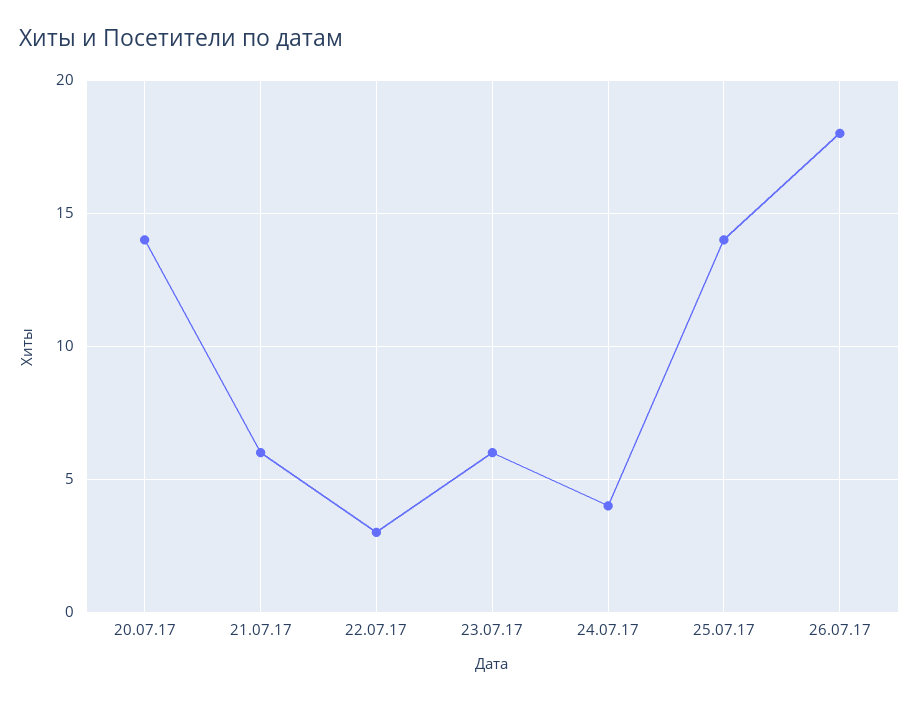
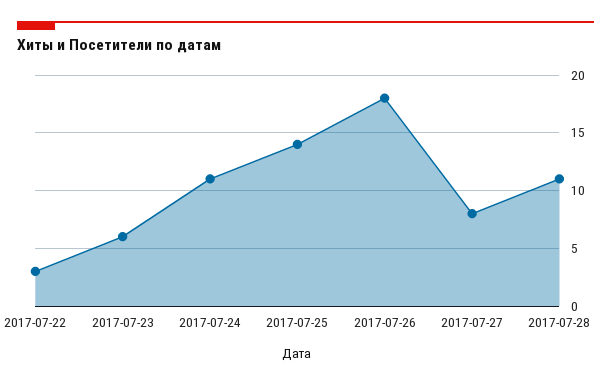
20.07.17: 14 -> none
21.07.17: 6 -> none
24.07.17: 4 -> 11
2017-07-27: none -> 8
2017-07-28: none -> 11

